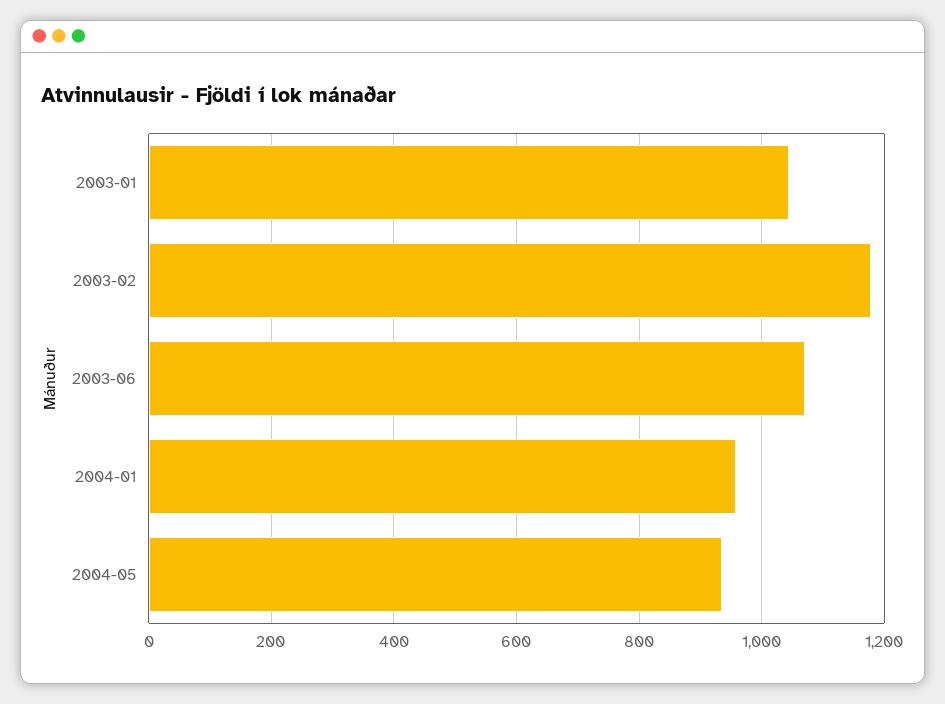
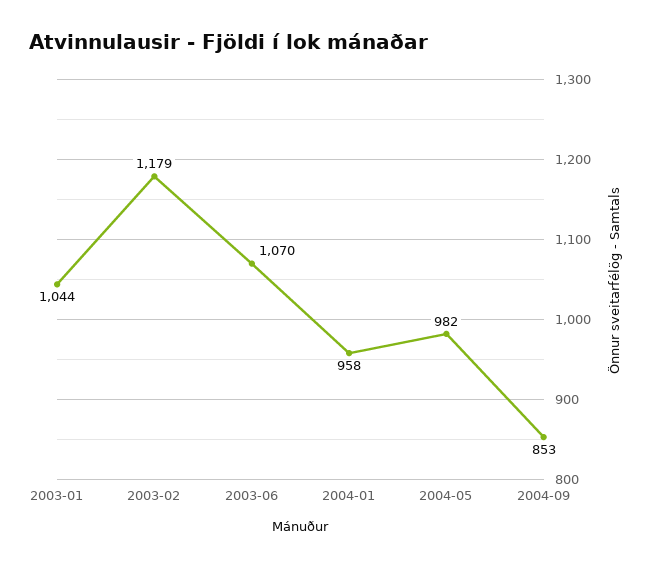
2004-05: 940 -> 982
2004-09: none -> 853

